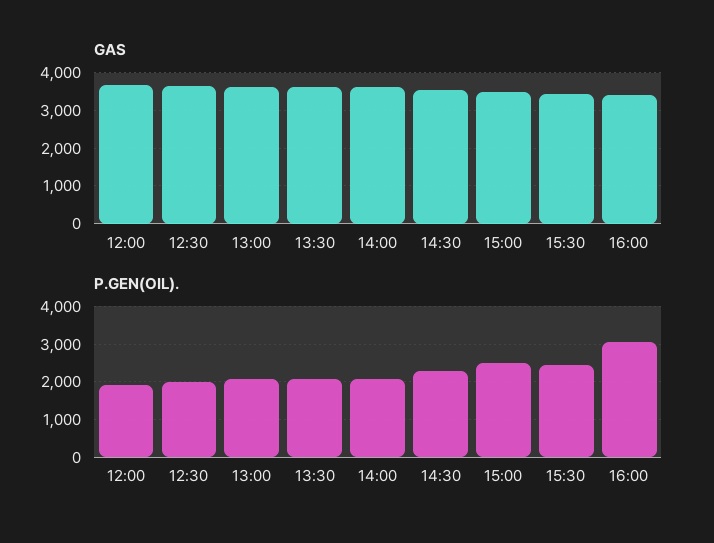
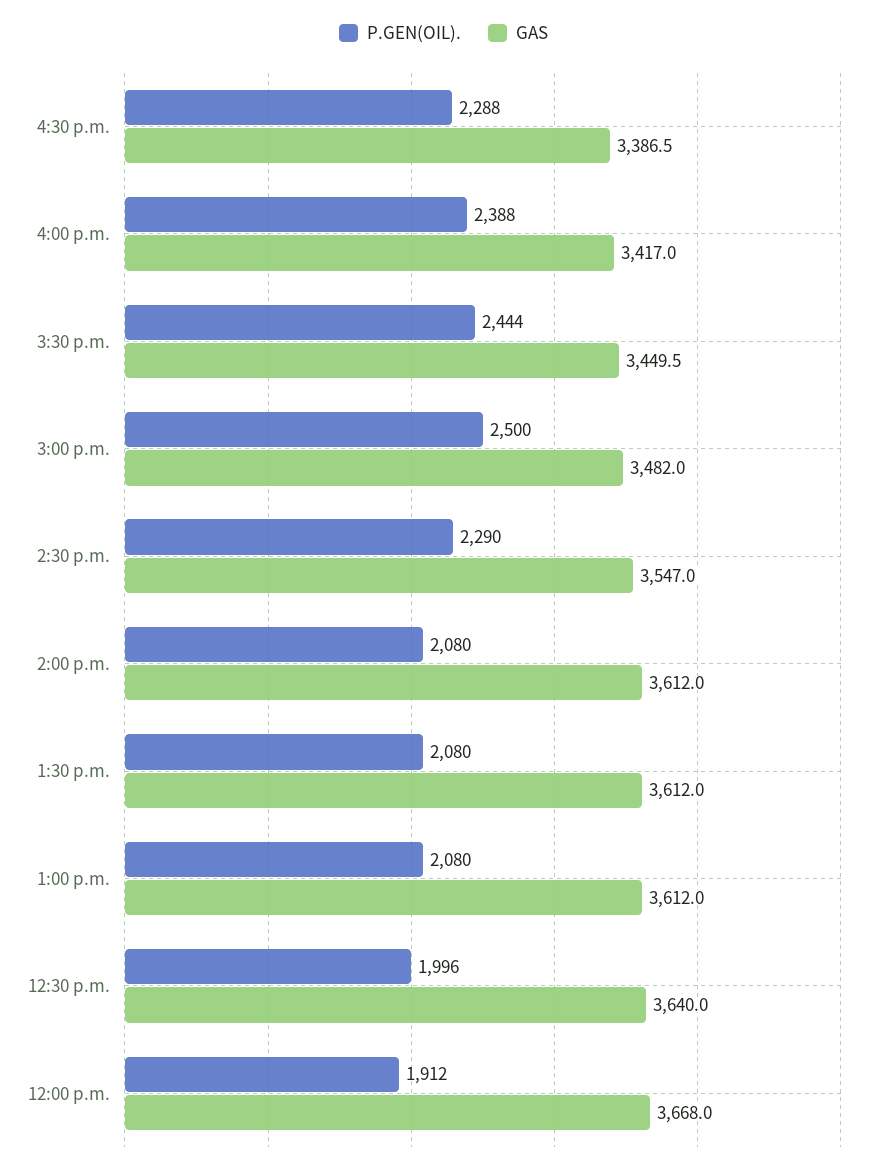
P.GEN(OIL)., 16:00: 3000 -> 2388
P.GEN(OIL)., 4:30 p.m.: none -> 2288
GAS, 4:30 p.m.: none -> 3386.5

